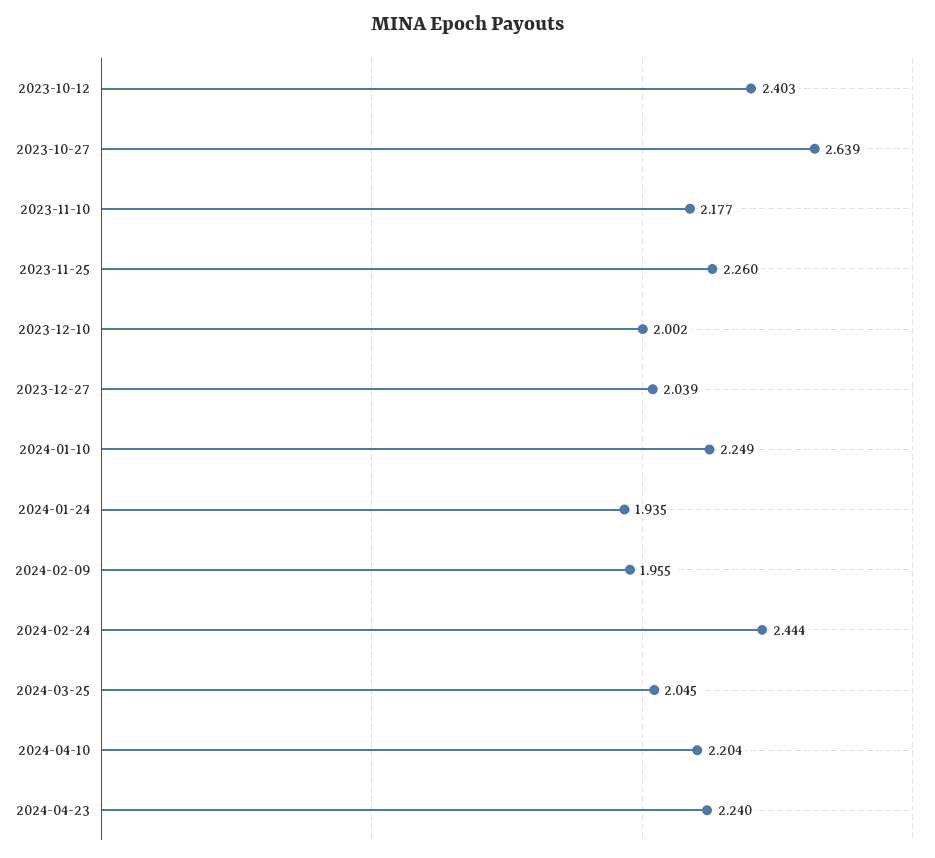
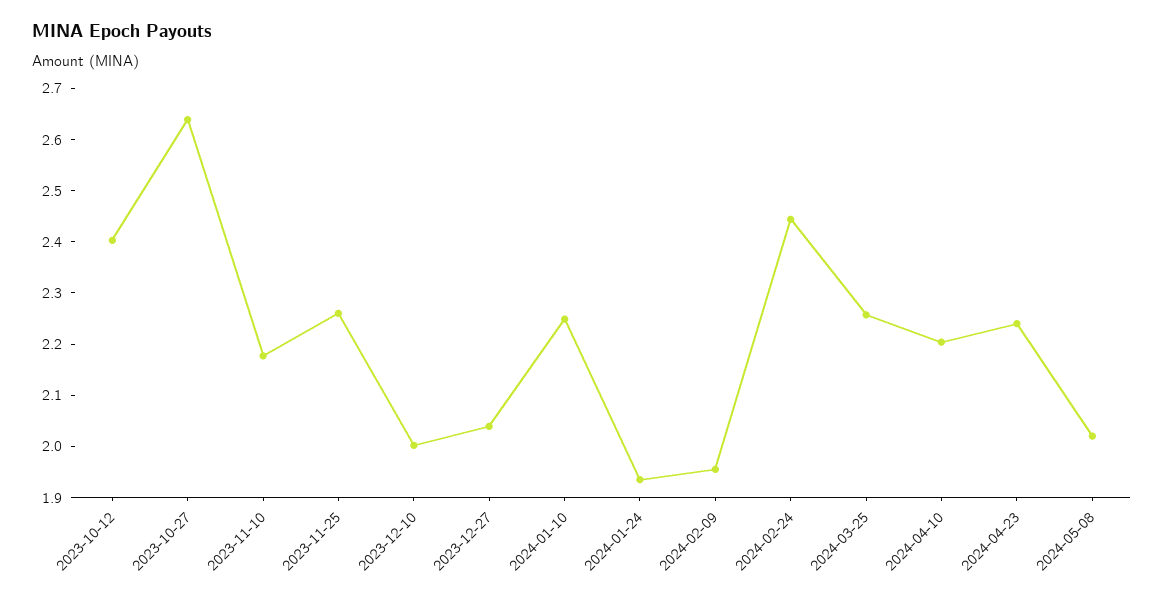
2024-03-25: 2.045 -> 2.26
2024-05-08: none -> 2.02

